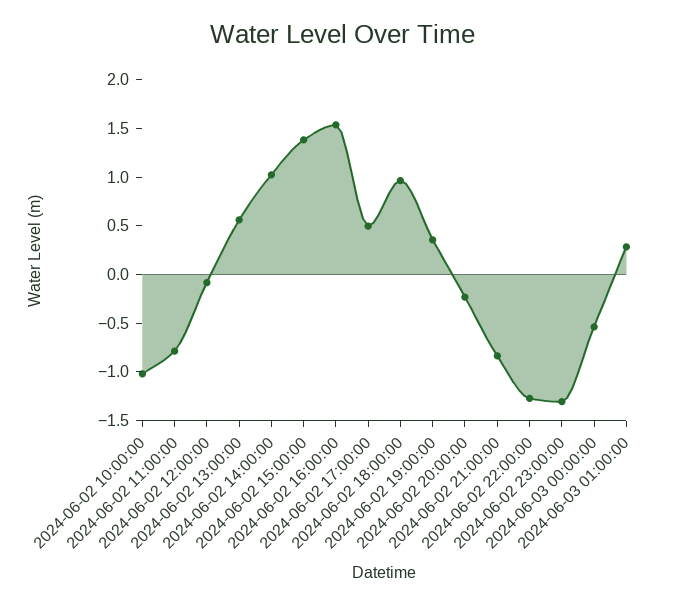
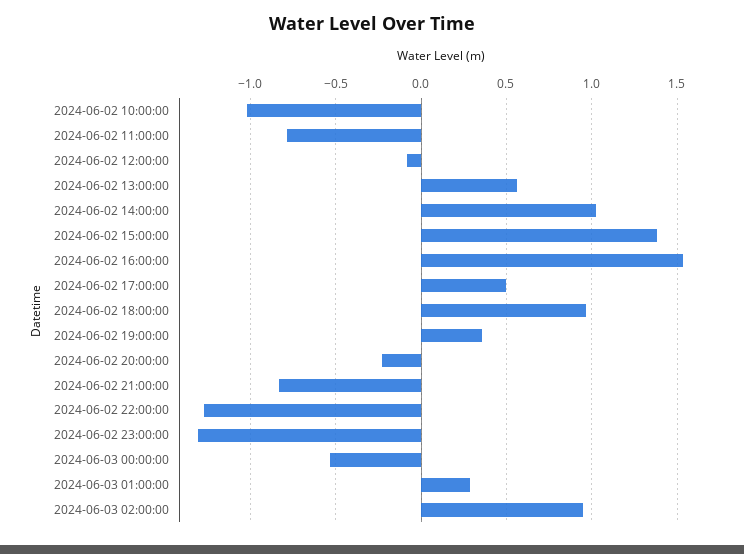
2024-06-03 02:00:00: none -> 0.95

